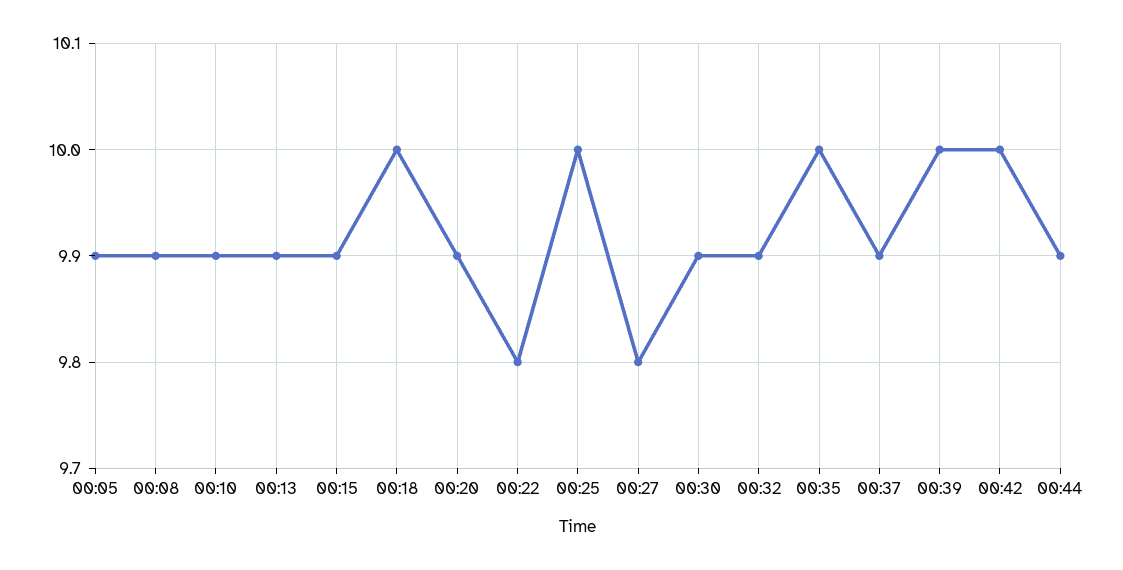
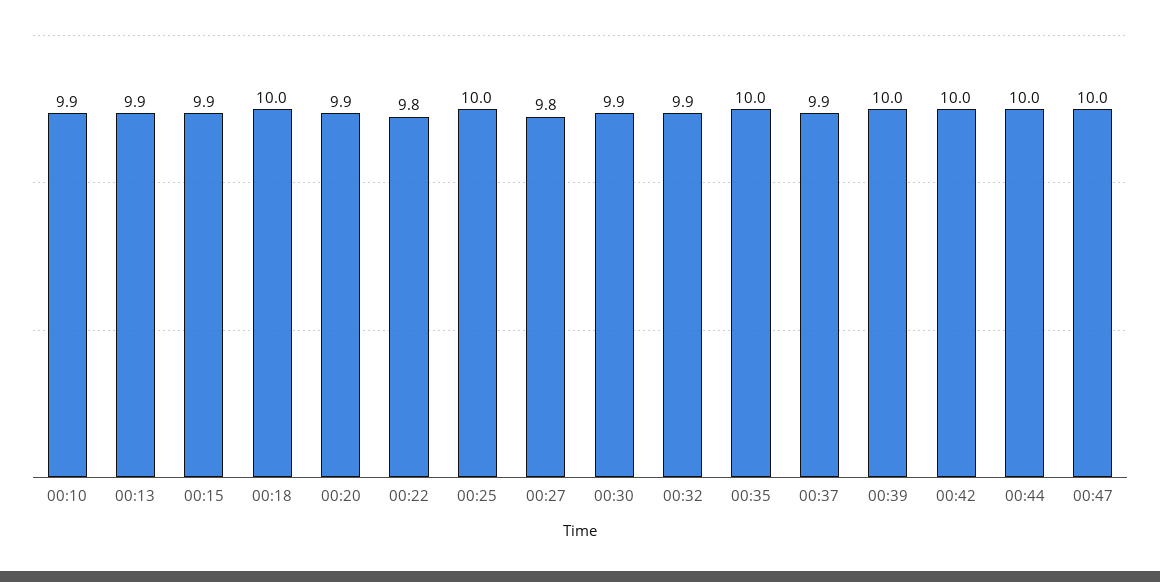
00:05: 9.9 -> none
00:08: 9.9 -> none
00:44: 9.9 -> 10
00:47: none -> 10

